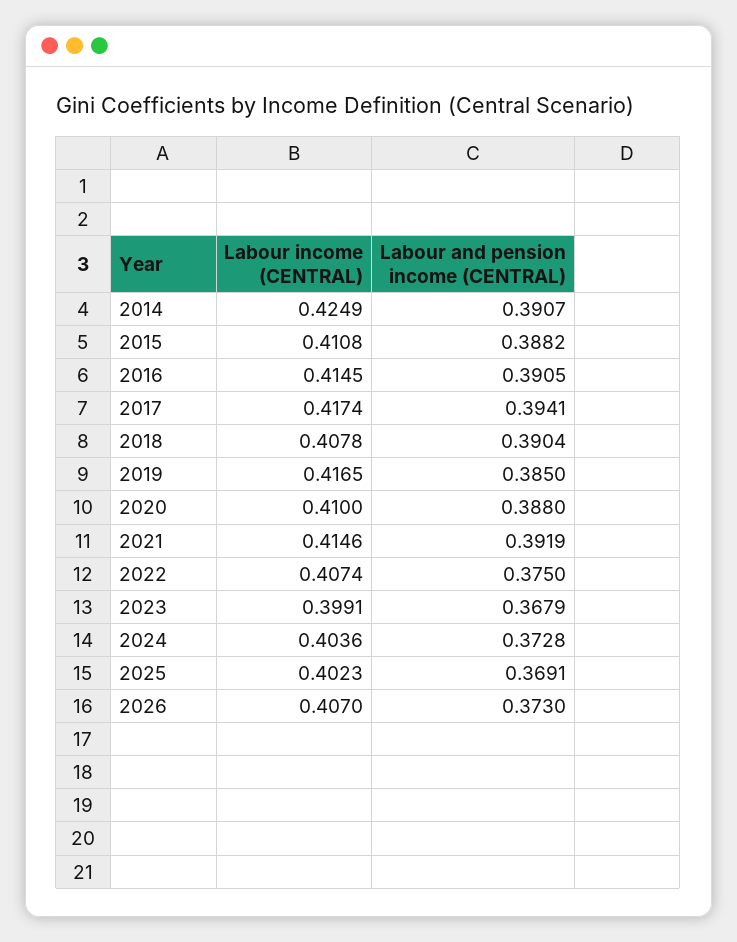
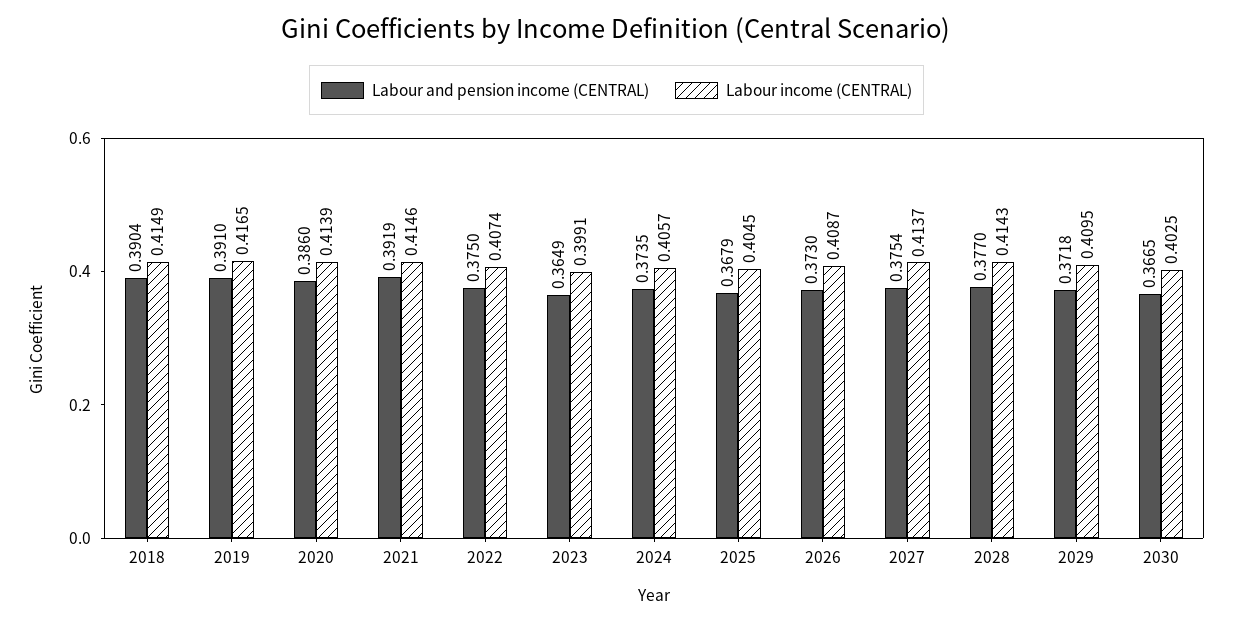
Labour income (CENTRAL), 2014: 0.4249 -> none
Labour and pension income (CENTRAL), 2014: 0.3907 -> none
Labour income (CENTRAL), 2015: 0.4108 -> none
Labour and pension income (CENTRAL), 2015: 0.3882 -> none
Labour income (CENTRAL), 2016: 0.4145 -> none
Labour and pension income (CENTRAL), 2016: 0.3905 -> none
Labour income (CENTRAL), 2017: 0.4174 -> none
Labour and pension income (CENTRAL), 2017: 0.3941 -> none
Labour income (CENTRAL), 2018: 0.4078 -> 0.4149
Labour and pension income (CENTRAL), 2019: 0.385 -> 0.391
Labour income (CENTRAL), 2020: 0.41 -> 0.4139
Labour and pension income (CENTRAL), 2020: 0.388 -> 0.386
Labour and pension income (CENTRAL), 2023: 0.3679 -> 0.3649
Labour income (CENTRAL), 2024: 0.4036 -> 0.4057
Labour and pension income (CENTRAL), 2024: 0.3728 -> 0.3735
Labour income (CENTRAL), 2025: 0.4023 -> 0.4045
Labour and pension income (CENTRAL), 2025: 0.3691 -> 0.3679
Labour income (CENTRAL), 2026: 0.407 -> 0.4087
Labour and pension income (CENTRAL), 2027: none -> 0.3754
Labour income (CENTRAL), 2027: none -> 0.4137
Labour and pension income (CENTRAL), 2028: none -> 0.377
Labour income (CENTRAL), 2028: none -> 0.4143
Labour and pension income (CENTRAL), 2029: none -> 0.3718
Labour income (CENTRAL), 2029: none -> 0.4095
Labour and pension income (CENTRAL), 2030: none -> 0.3665
Labour income (CENTRAL), 2030: none -> 0.4025

